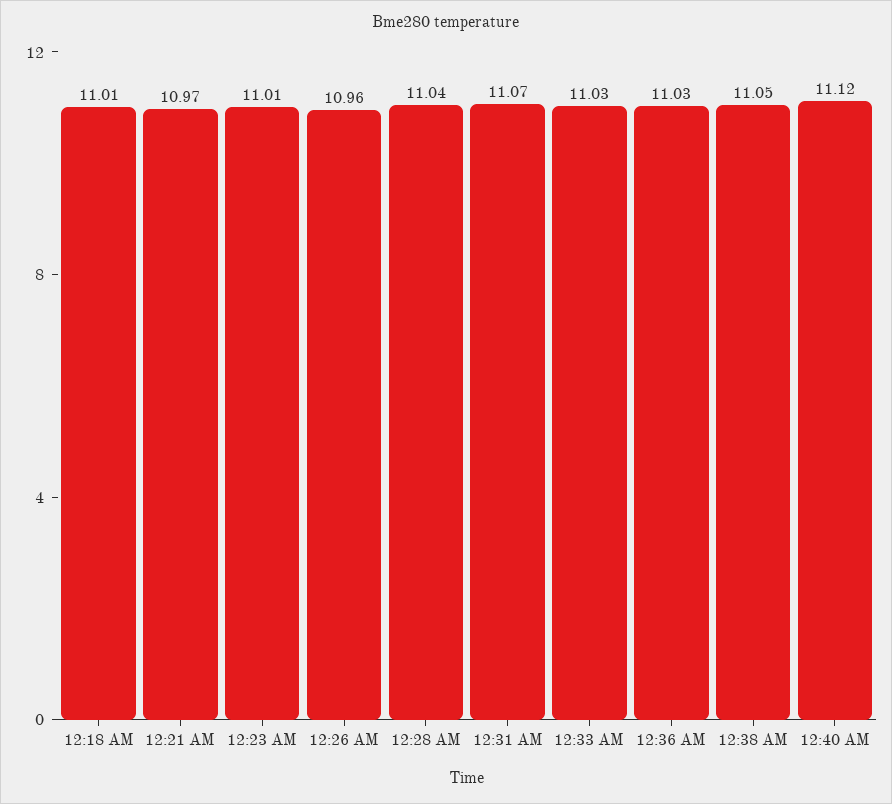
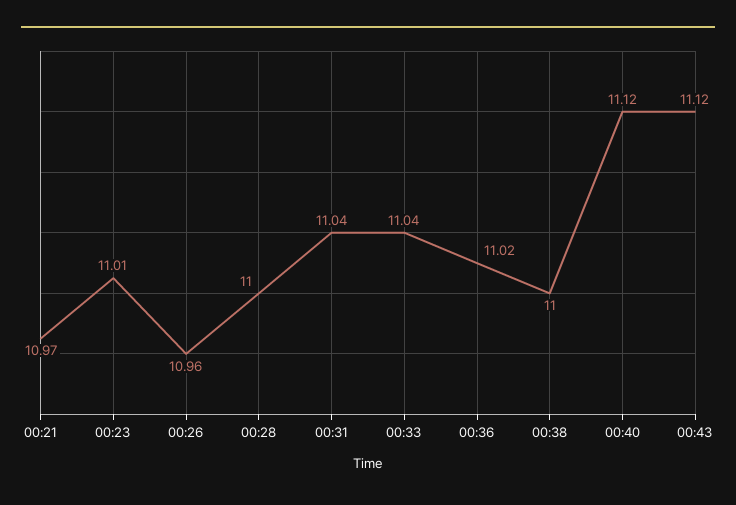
12:18 AM: 11.01 -> none
12:28 AM: 11.04 -> 11
12:31 AM: 11.07 -> 11.04
12:33 AM: 11.03 -> 11.04
12:36 AM: 11.03 -> 11.02
12:38 AM: 11.05 -> 11
00:43: none -> 11.12

